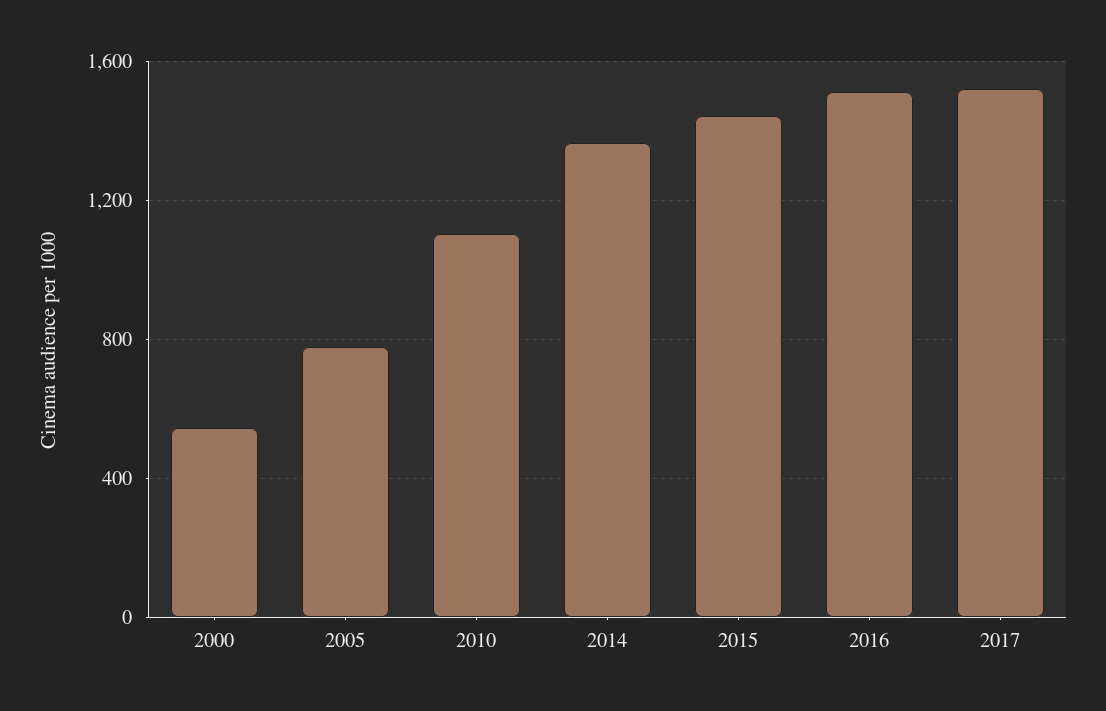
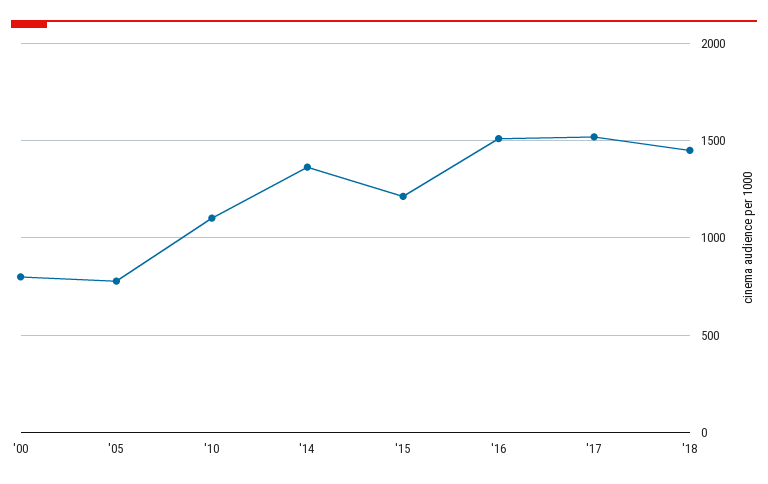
2000: 550 -> 800
2015: 1450 -> 1200
'18: none -> 1450

